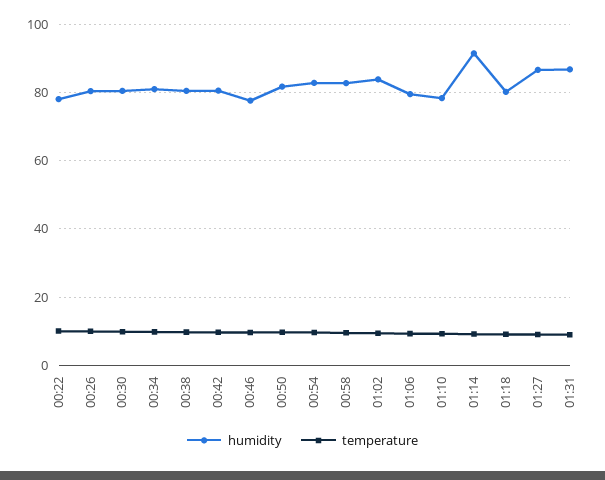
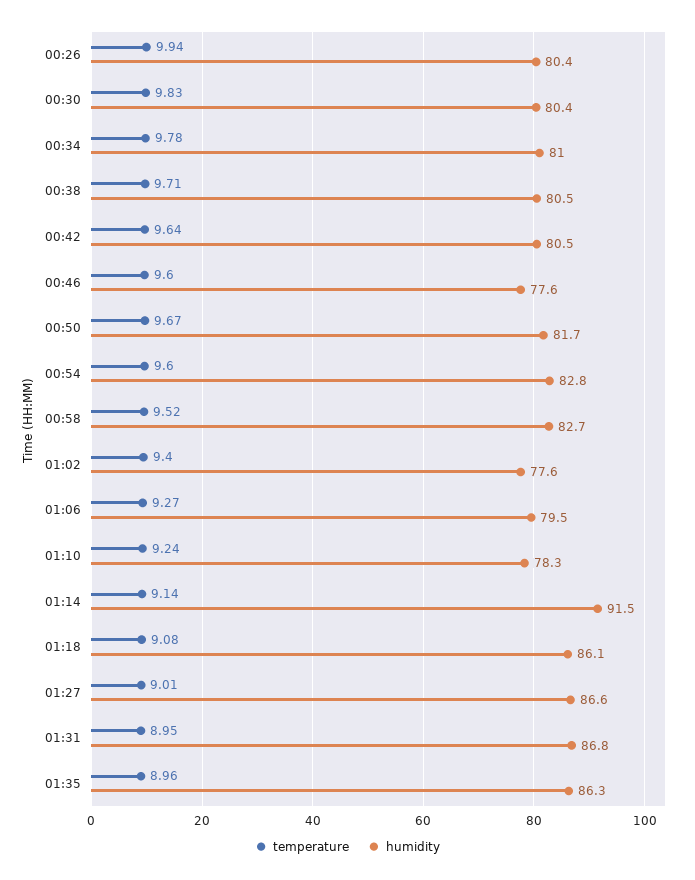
humidity, 00:22: 78 -> none
temperature, 00:22: 10 -> none
humidity, 01:02: 84 -> 77.6
humidity, 01:18: 80 -> 86.1
temperature, 01:35: none -> 8.96
humidity, 01:35: none -> 86.3

